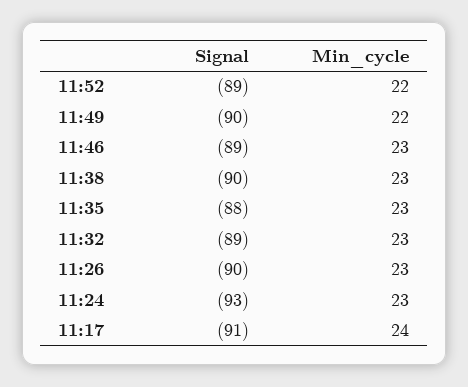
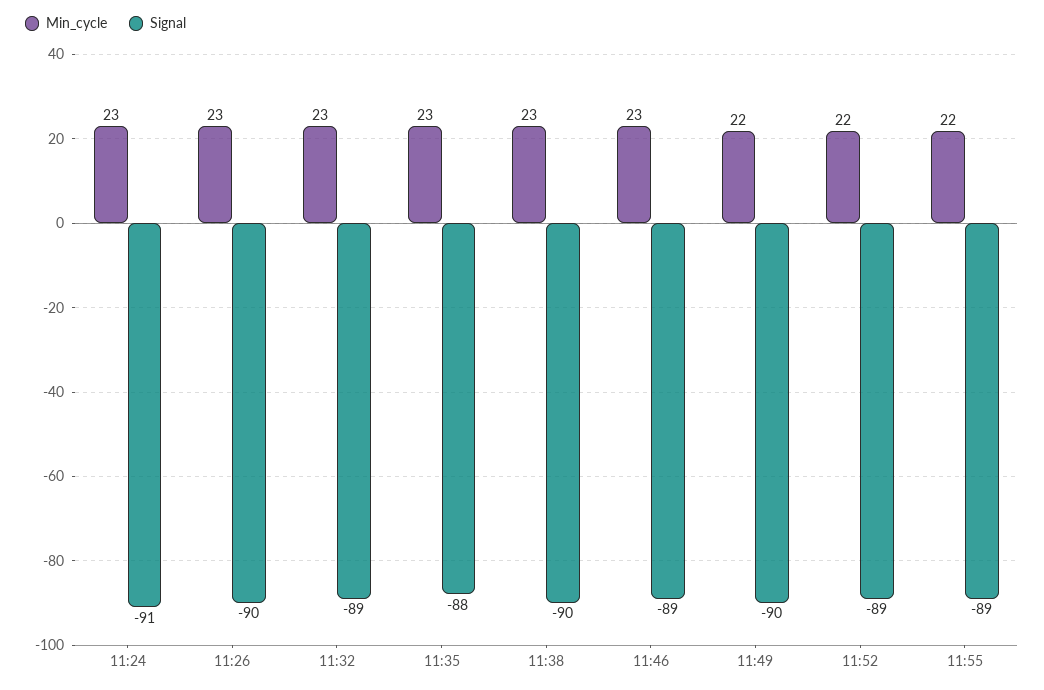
Signal, 11:24: -93 -> -91
Signal, 11:17: -91 -> none
Min_cycle, 11:17: 24 -> none
Min_cycle, 11:55: none -> 22
Signal, 11:55: none -> -89

